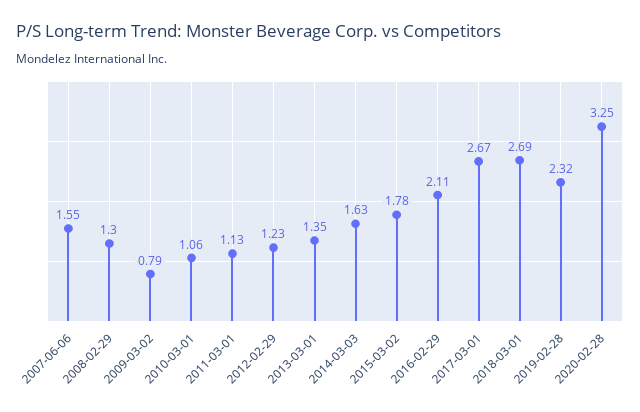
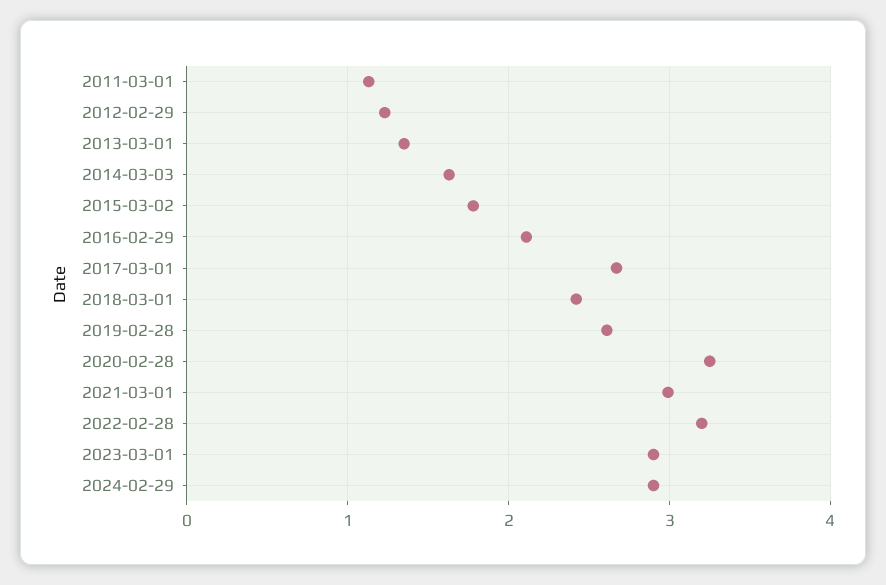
2007-06-06: 1.55 -> none
2008-02-29: 1.3 -> none
2009-03-02: 0.79 -> none
2010-03-01: 1.06 -> none
2018-03-01: 2.69 -> 2.4
2019-02-28: 2.32 -> 2.6
2021-03-01: none -> 3
2022-02-28: none -> 3.2
2023-03-01: none -> 2.9
2024-02-29: none -> 2.9

